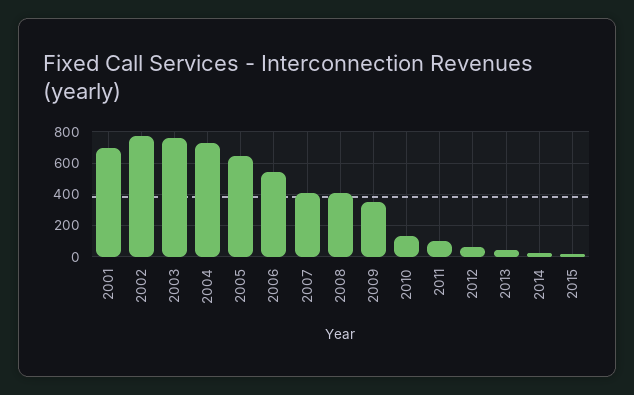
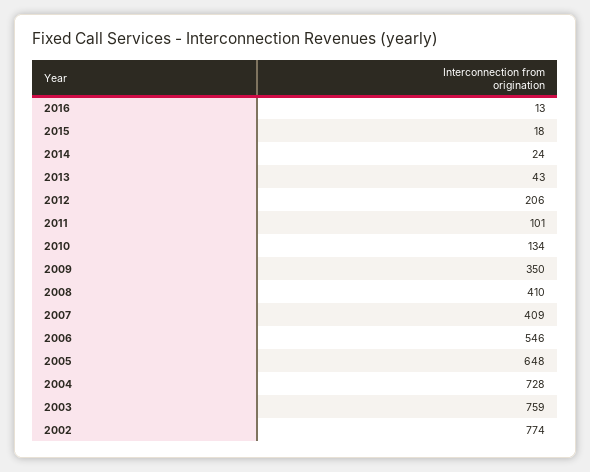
2001: 700 -> none
2012: 50 -> 206
2016: none -> 13

